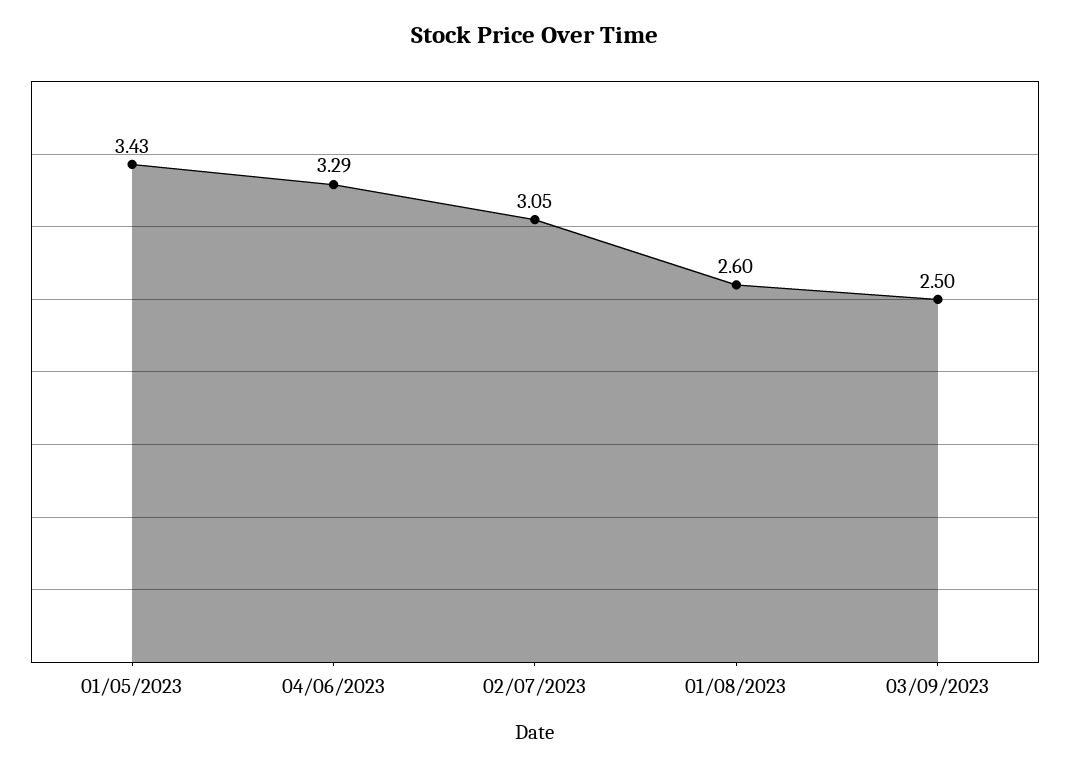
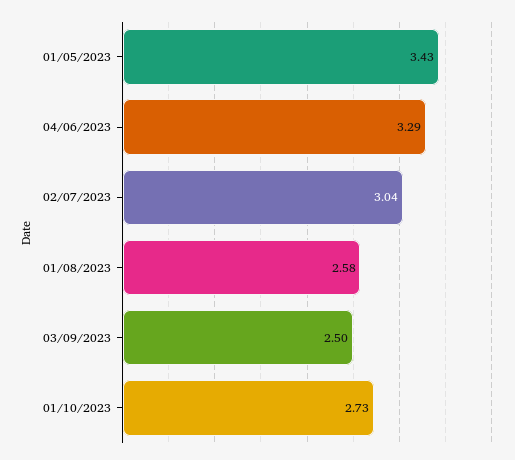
02/07/2023: 3.05 -> 3.04
01/08/2023: 2.6 -> 2.58
01/10/2023: none -> 2.73

